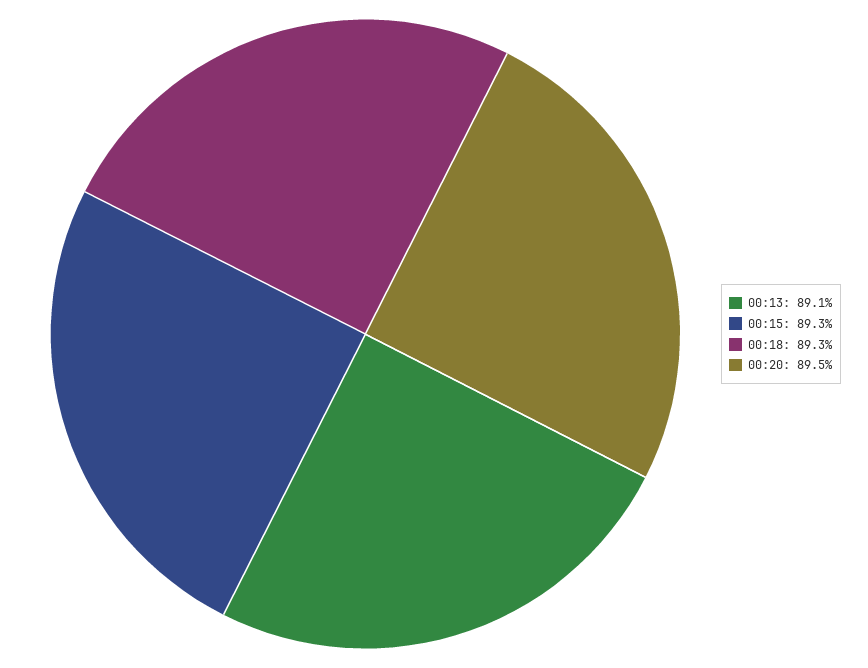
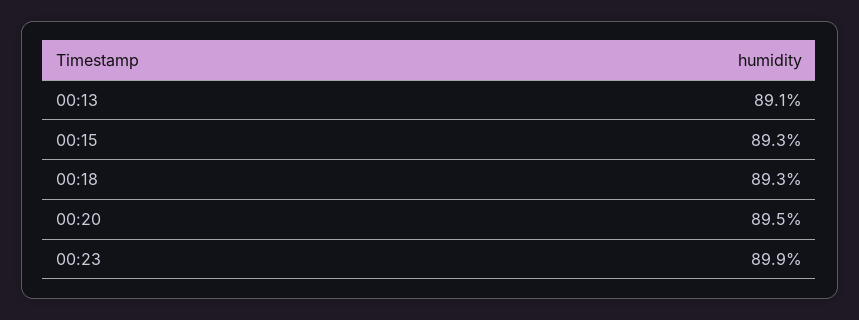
00:23: none -> 89.9

